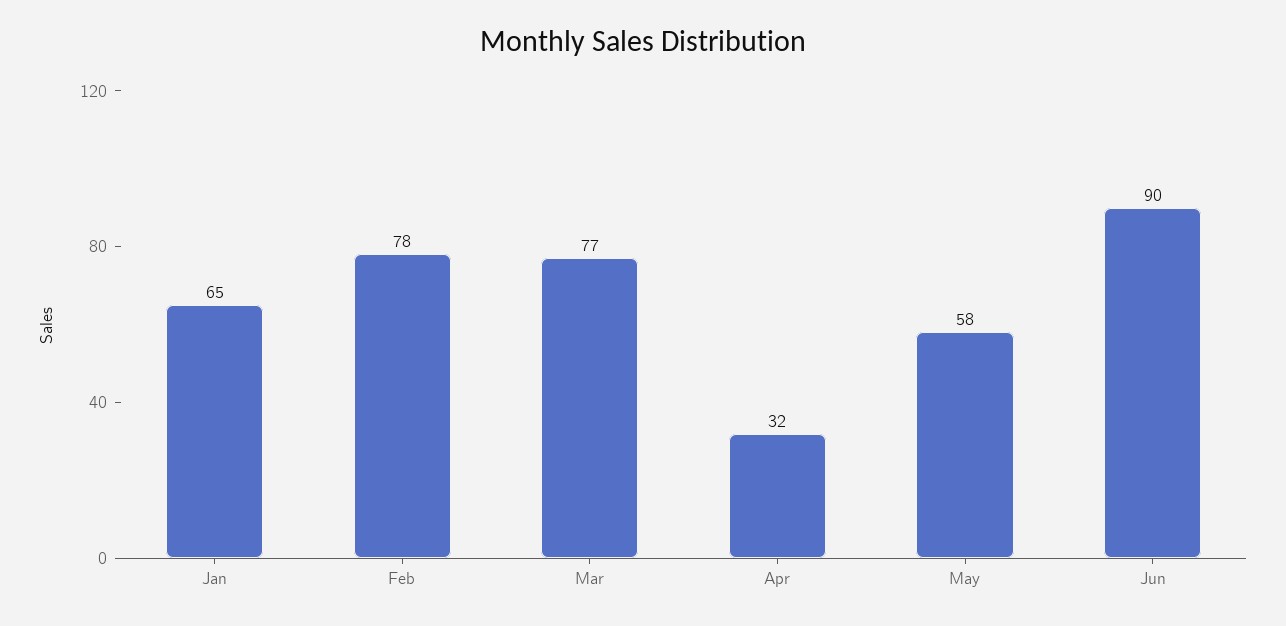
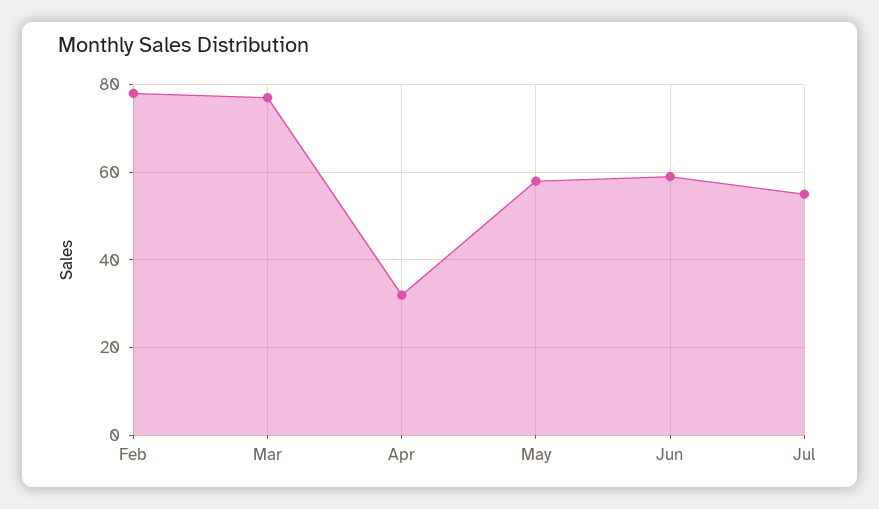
Jan: 65 -> none
Jun: 90 -> 60
Jul: none -> 55

